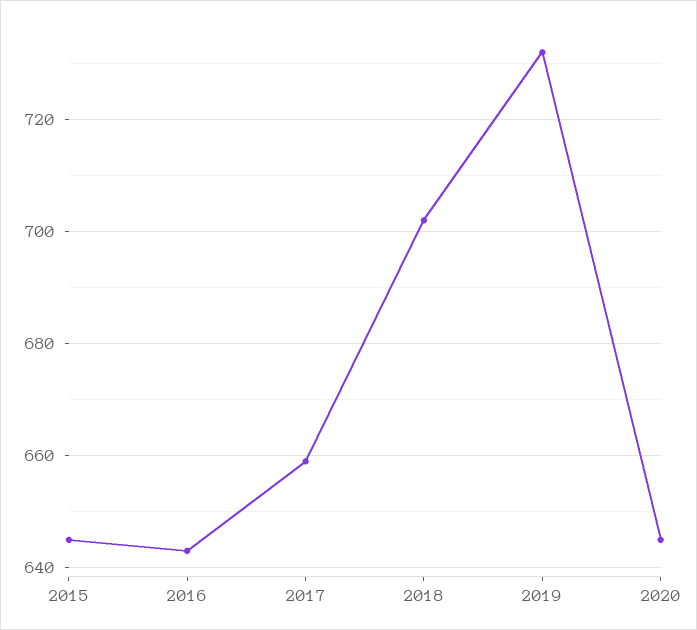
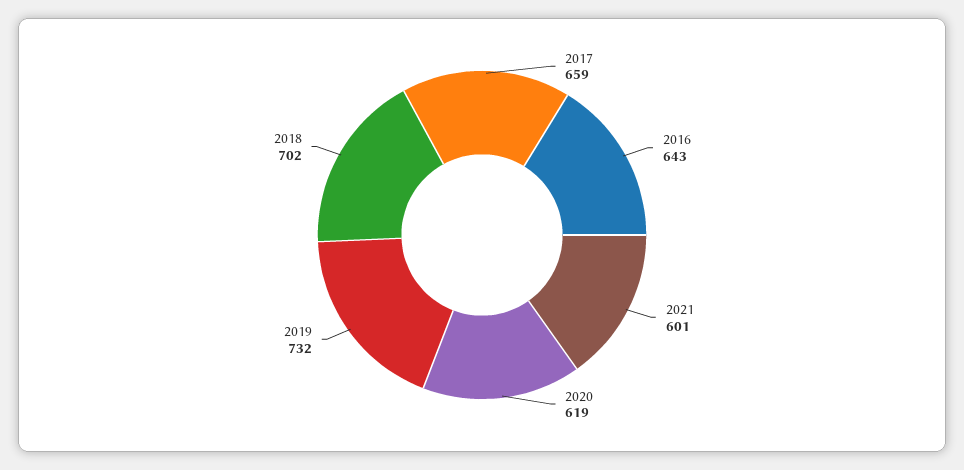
2015: 645 -> none
2020: 645 -> 619
2021: none -> 601

